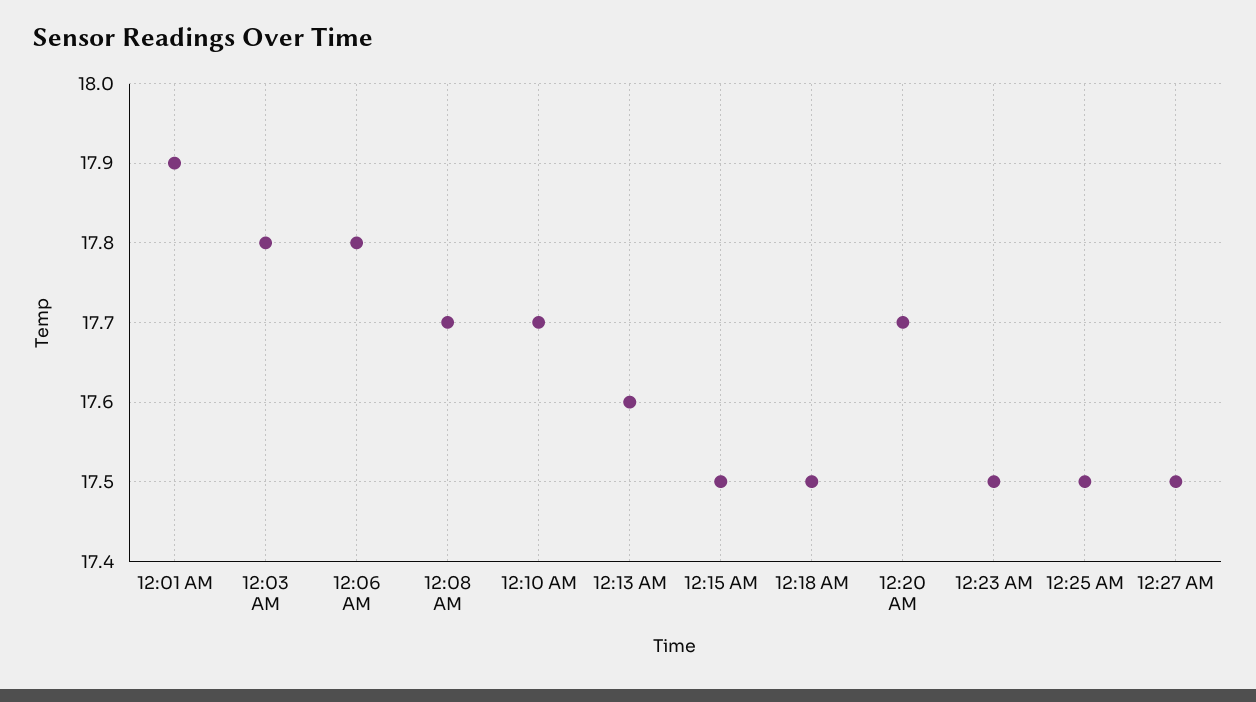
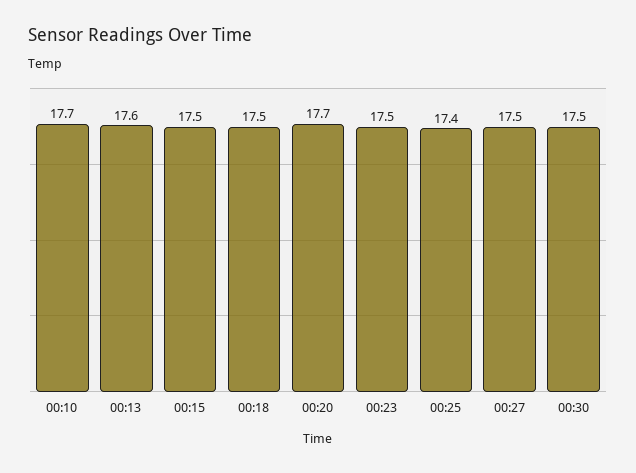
12:01 AM: 17.9 -> none
12:03 AM: 17.8 -> none
12:06 AM: 17.8 -> none
12:08 AM: 17.7 -> none
12:25 AM: 17.5 -> 17.4
00:30: none -> 17.5

